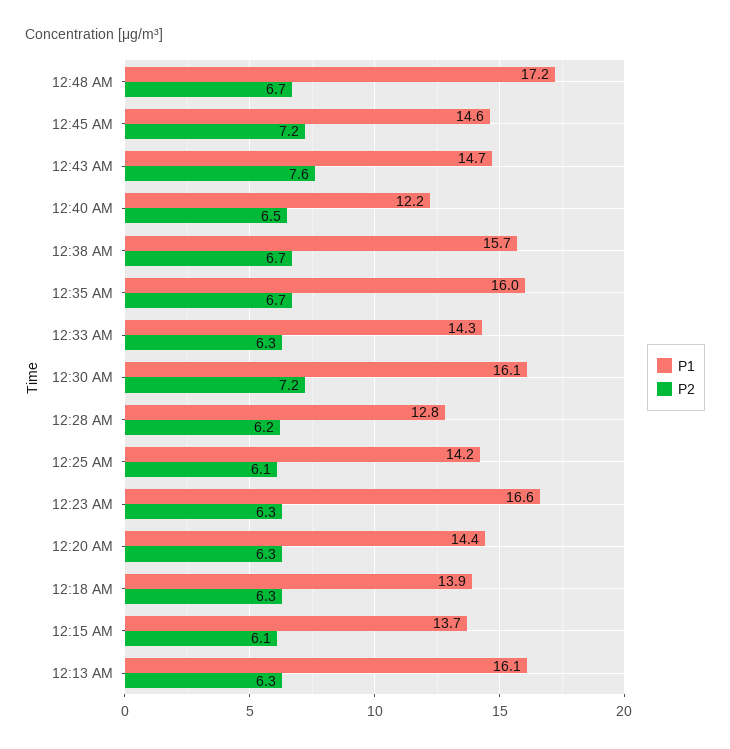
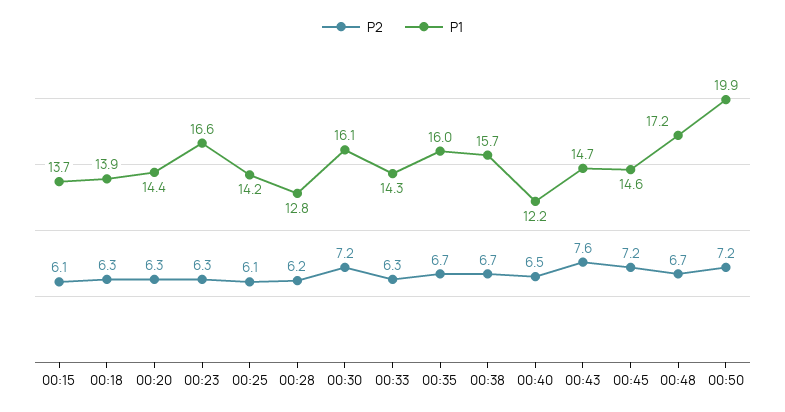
P1, 12:13 AM: 16.1 -> none
P2, 12:13 AM: 6.3 -> none
P2, 00:50: none -> 7.2
P1, 00:50: none -> 19.9

